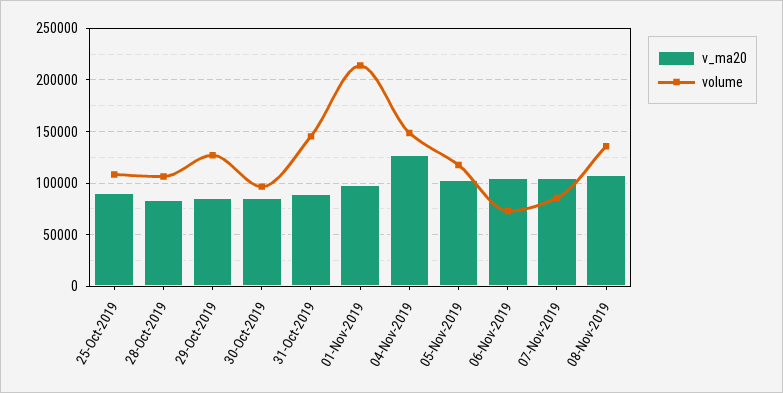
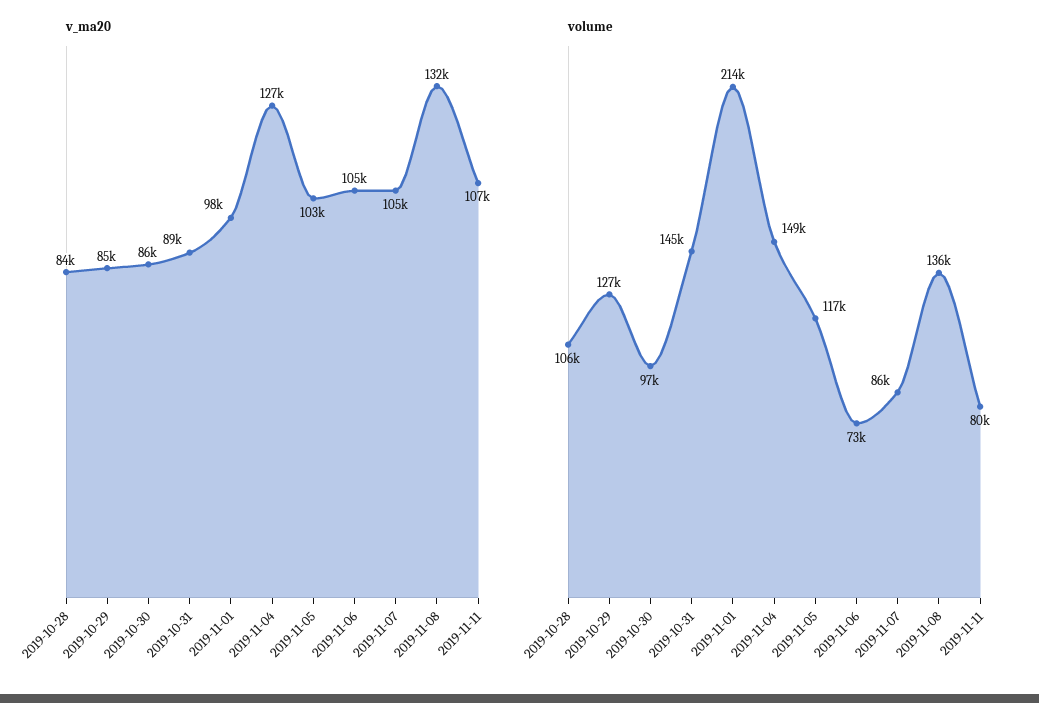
v_ma20, 25-Oct-2019: 90000 -> none
volume, 25-Oct-2019: 110000 -> none
v_ma20, 08-Nov-2019: 110000 -> 132000
v_ma20, 2019-11-11: none -> 107000
volume, 2019-11-11: none -> 80000

